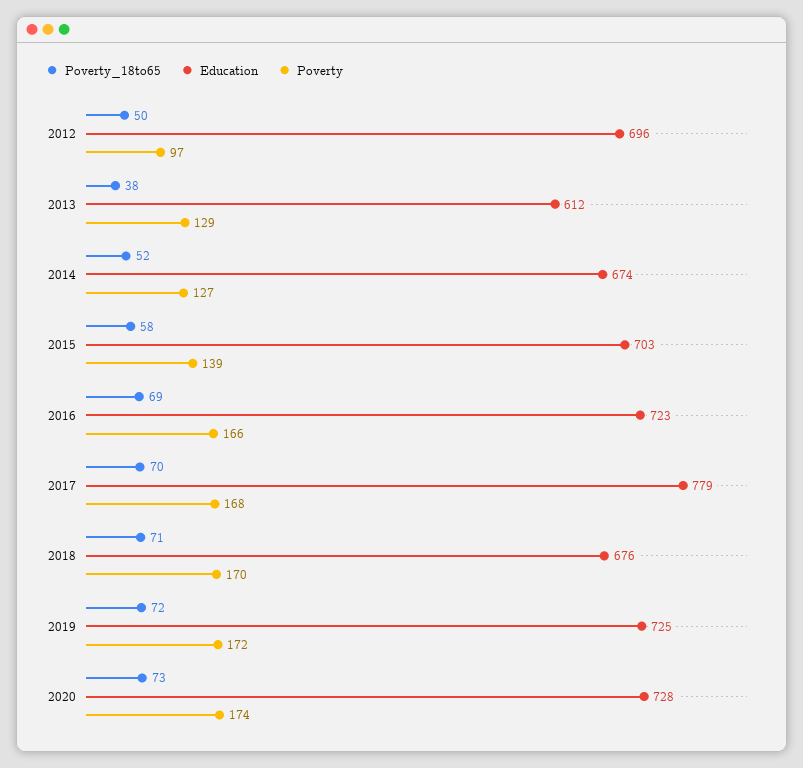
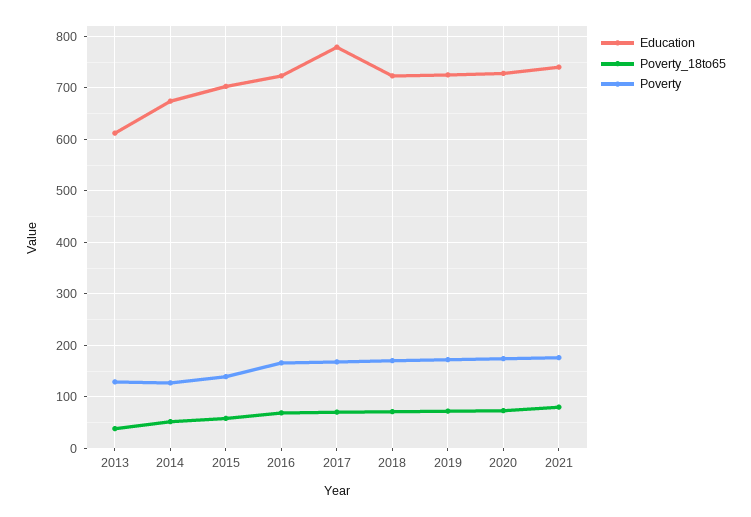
Poverty_18to65, 2012: 50 -> none
Education, 2012: 696 -> none
Poverty, 2012: 97 -> none
Education, 2018: 676 -> 720
Education, 2021: none -> 740
Poverty_18to65, 2021: none -> 80
Poverty, 2021: none -> 180

